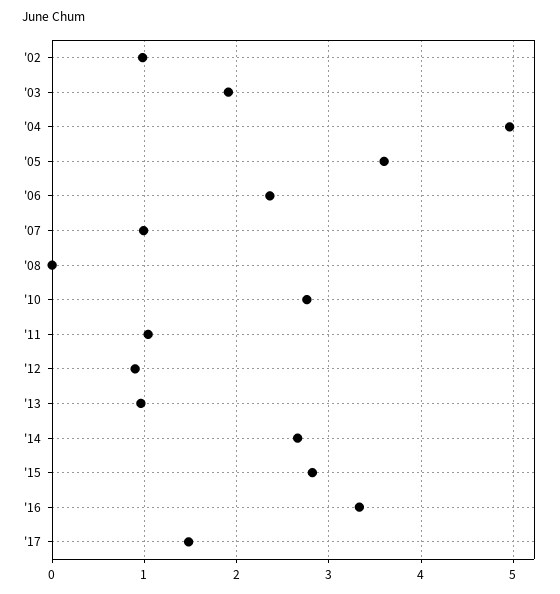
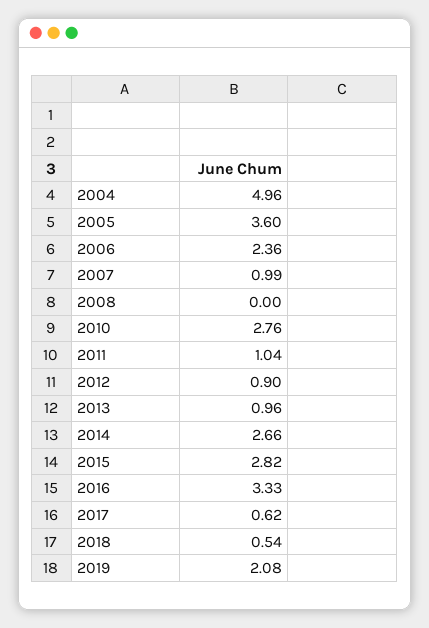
'02: 1 -> none
'03: 1.9 -> none
'17: 1.5 -> 0.62
2018: none -> 0.54
2019: none -> 2.08

